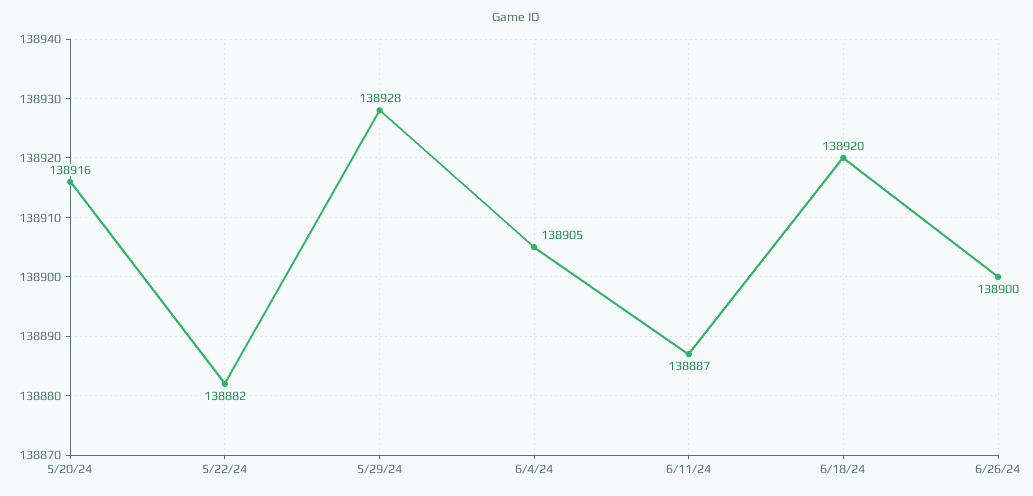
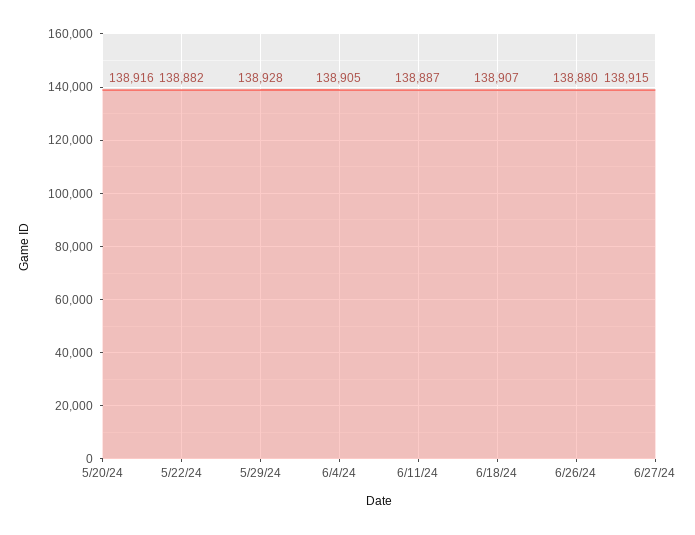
6/18/24: 138920 -> 138907
6/26/24: 138900 -> 138880
6/27/24: none -> 138915

